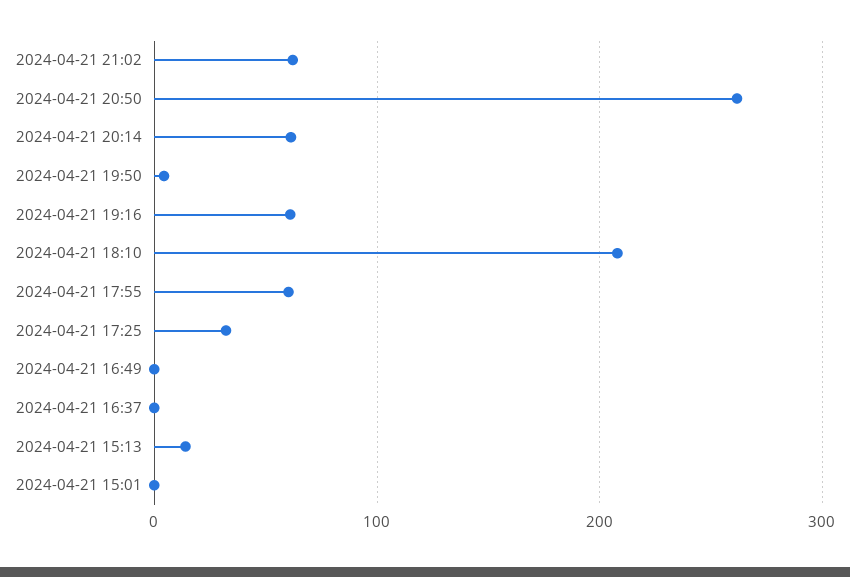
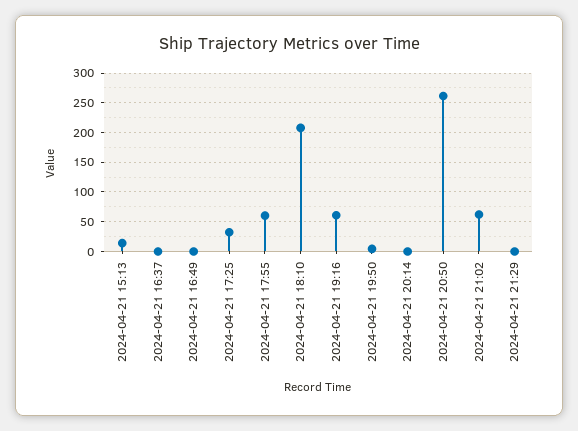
2024-04-21 20:14: 60 -> 0
2024-04-21 15:01: 0 -> none
2024-04-21 21:29: none -> 0

